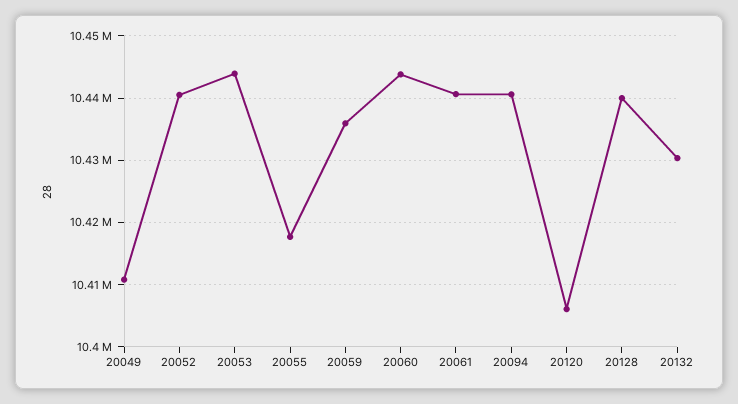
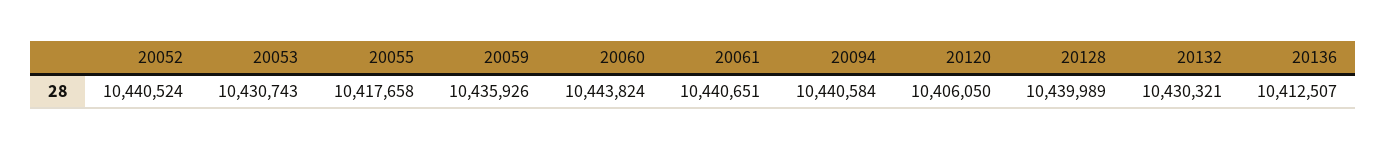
20049: 10411000 -> none
20053: 10444000 -> 10430743
20136: none -> 10412507

